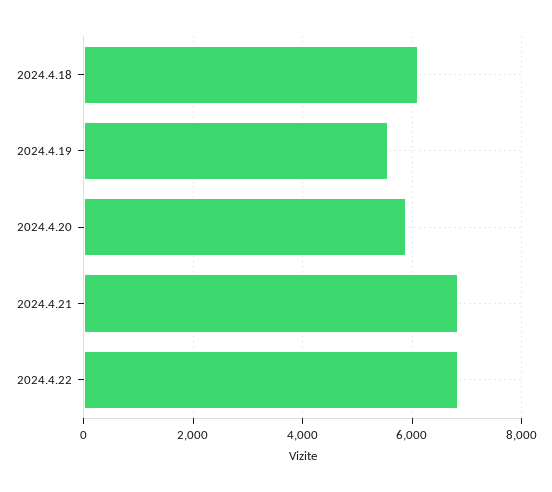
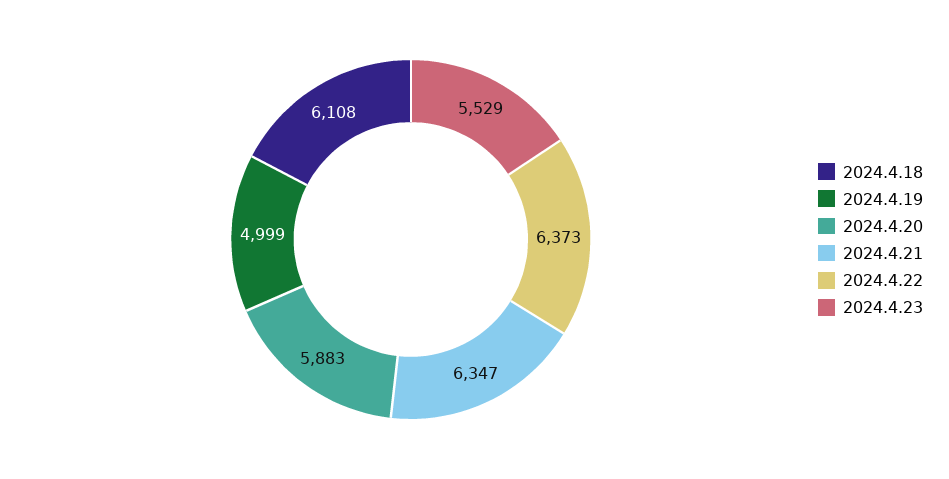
2024.4.19: 5600 -> 4999
2024.4.21: 6800 -> 6347
2024.4.22: 6800 -> 6373
2024.4.23: none -> 5529

